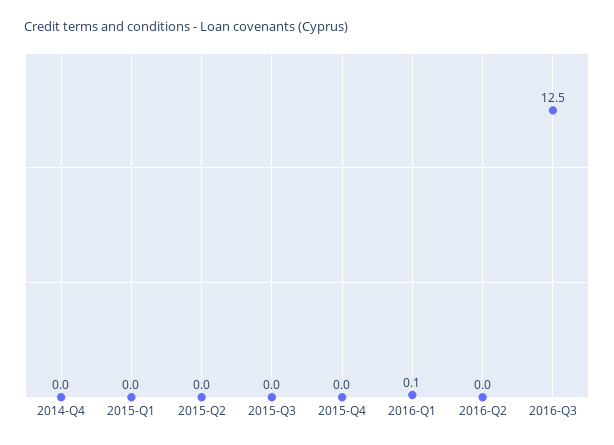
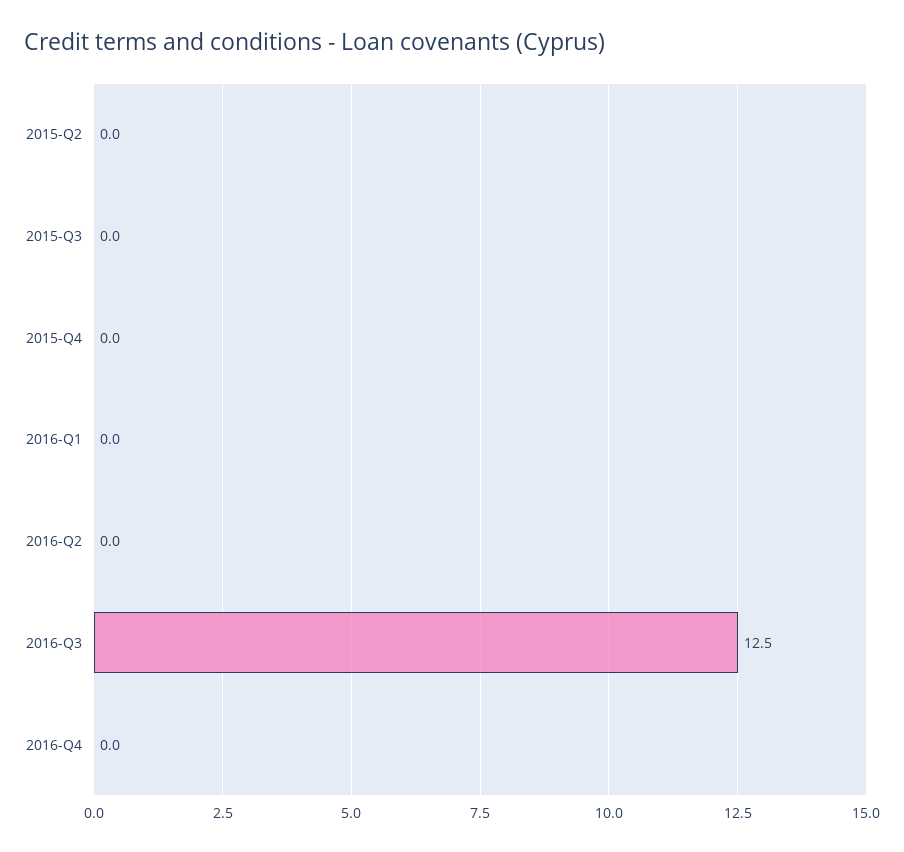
2014-Q4: 0 -> none
2015-Q1: 0 -> none
2016-Q1: 0.1 -> 0
2016-Q4: none -> 0

